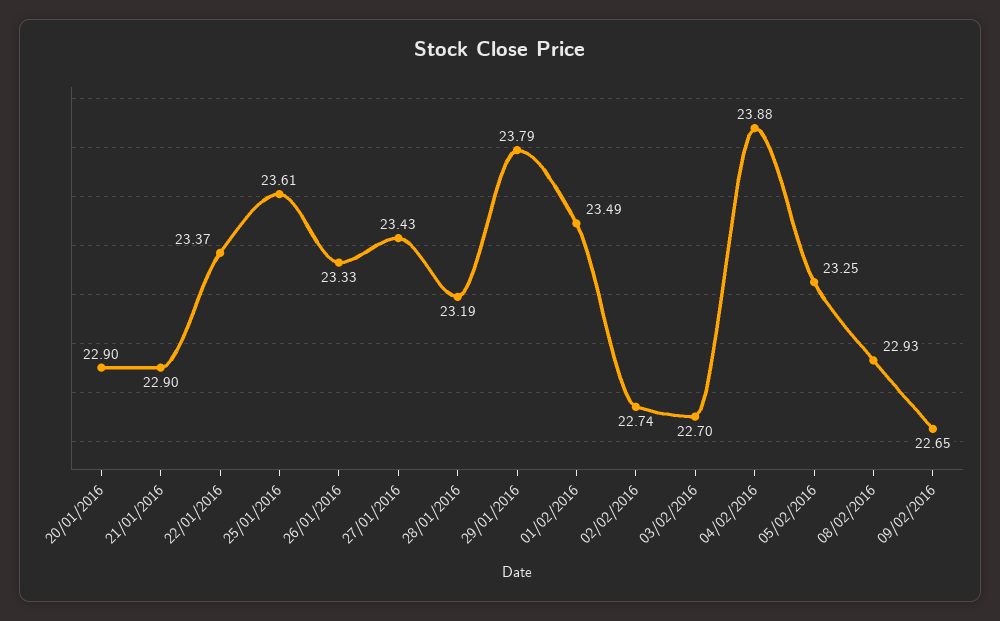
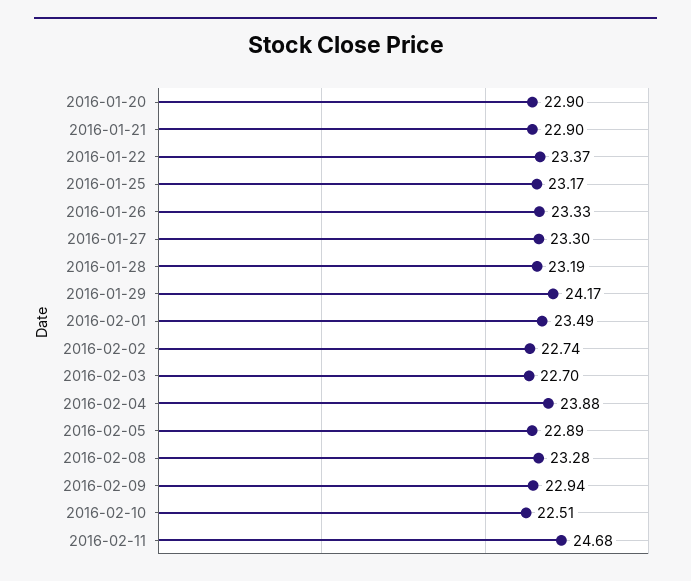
25/01/2016: 23.61 -> 23.17
27/01/2016: 23.43 -> 23.3
29/01/2016: 23.79 -> 24.17
05/02/2016: 23.25 -> 22.89
08/02/2016: 22.93 -> 23.28
09/02/2016: 22.65 -> 22.94
2016-02-10: none -> 22.51
2016-02-11: none -> 24.68

